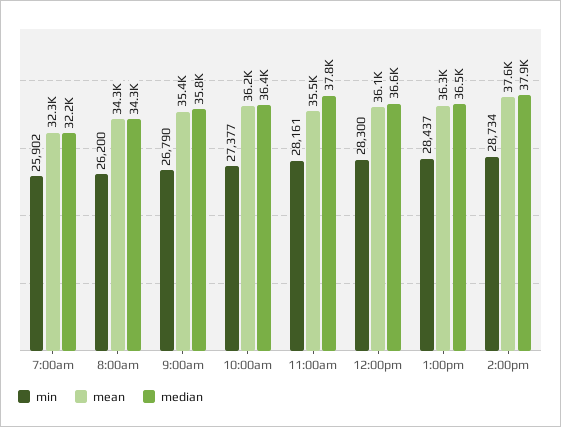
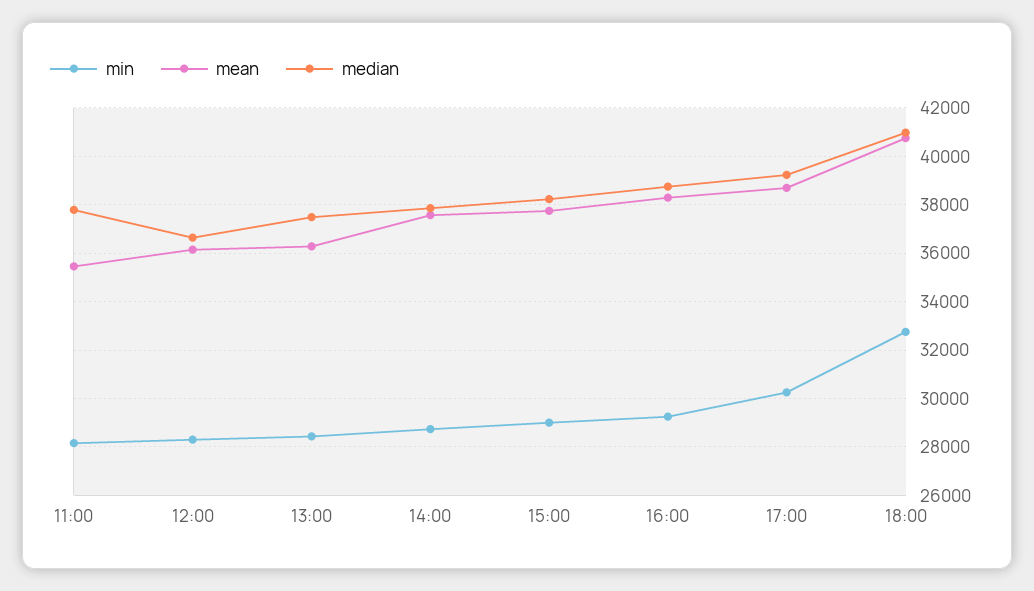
min, 7:00am: 25902 -> none
mean, 7:00am: 32300 -> none
median, 7:00am: 32200 -> none
min, 8:00am: 26200 -> none
mean, 8:00am: 34300 -> none
median, 8:00am: 34300 -> none
min, 9:00am: 26790 -> none
mean, 9:00am: 35400 -> none
median, 9:00am: 35800 -> none
min, 10:00am: 27377 -> none
mean, 10:00am: 36200 -> none
median, 10:00am: 36400 -> none
median, 1:00pm: 36500 -> 37500
min, 15:00: none -> 29000
mean, 15:00: none -> 37750
median, 15:00: none -> 38250
min, 16:00: none -> 29250
mean, 16:00: none -> 38250
median, 16:00: none -> 38750
min, 17:00: none -> 30250
mean, 17:00: none -> 38750
median, 17:00: none -> 39250
min, 18:00: none -> 32750
mean, 18:00: none -> 40750
median, 18:00: none -> 41000

